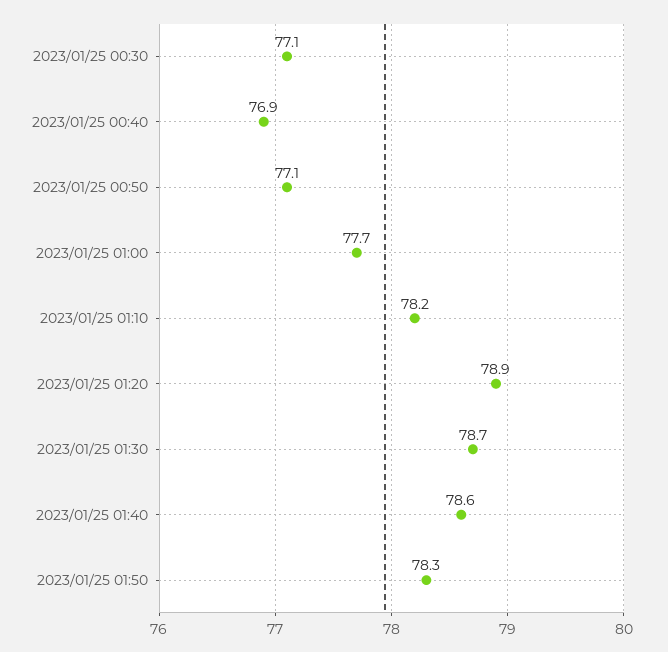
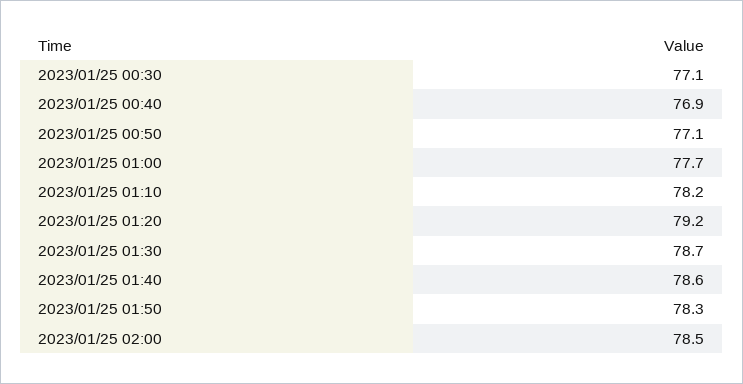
2023/01/25 01:20: 78.9 -> 79.2
2023/01/25 02:00: none -> 78.5

